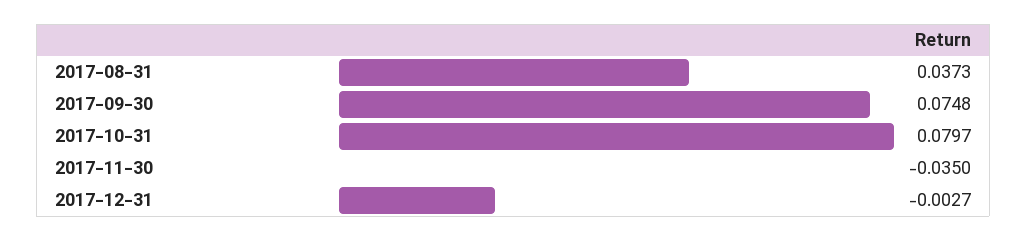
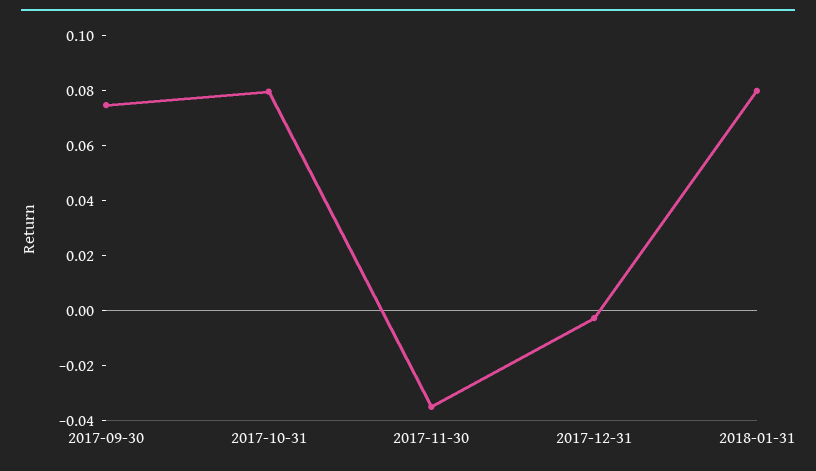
2017-08-31: 0.0373 -> none
2018-01-31: none -> 0.08

